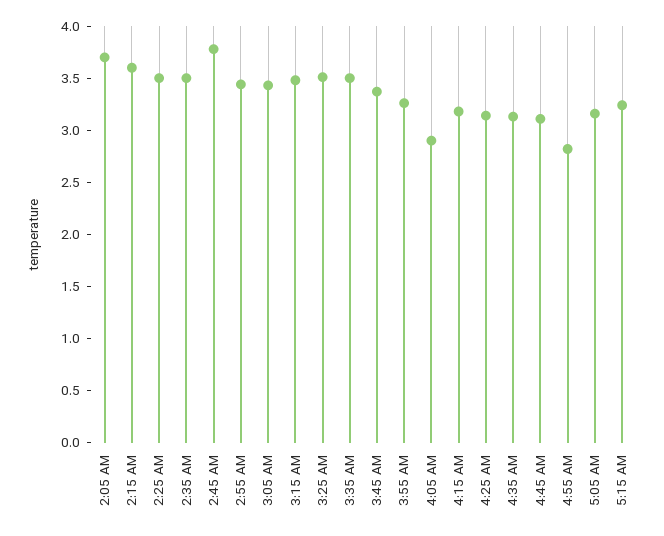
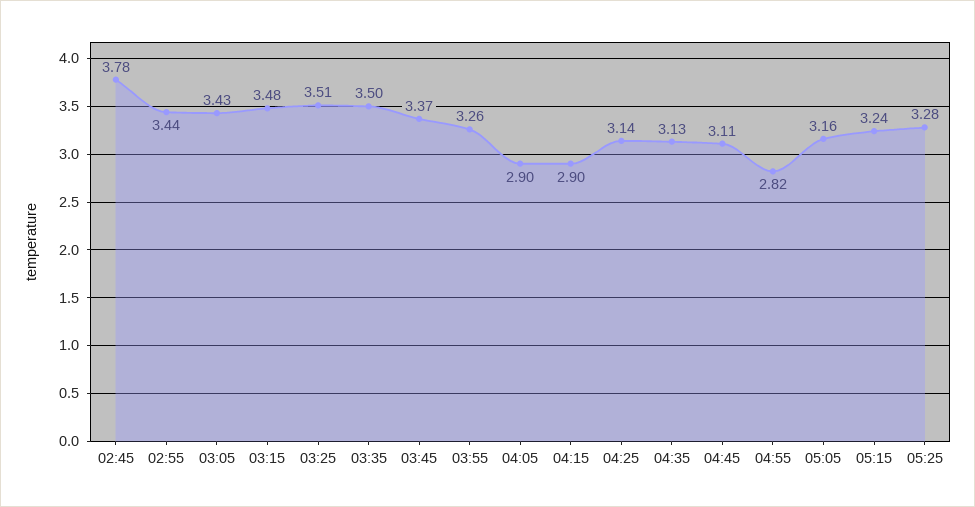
2:05 AM: 3.7 -> none
2:15 AM: 3.6 -> none
2:25 AM: 3.5 -> none
2:35 AM: 3.5 -> none
4:15 AM: 3.2 -> 2.9
05:25: none -> 3.28

